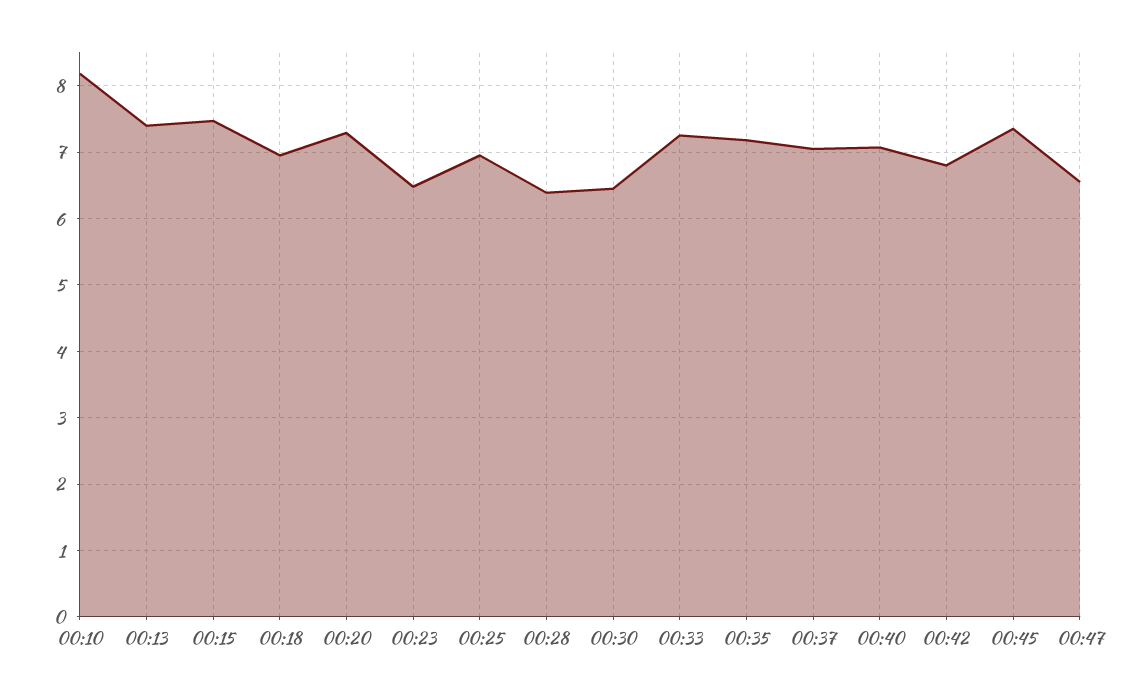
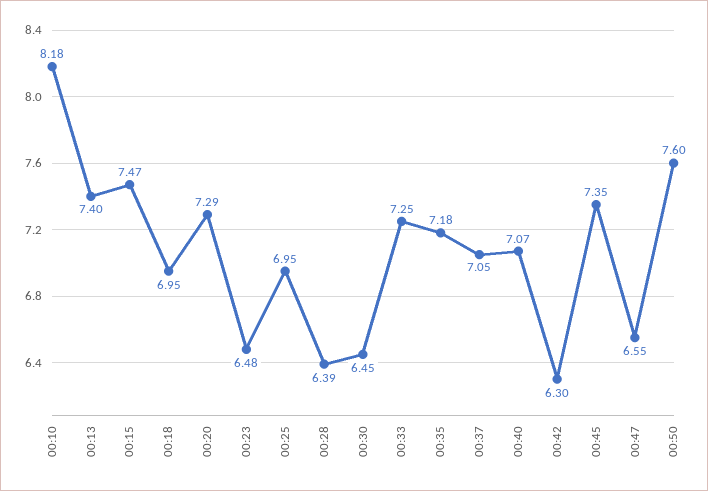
00:42: 6.8 -> 6.3
00:50: none -> 7.6

